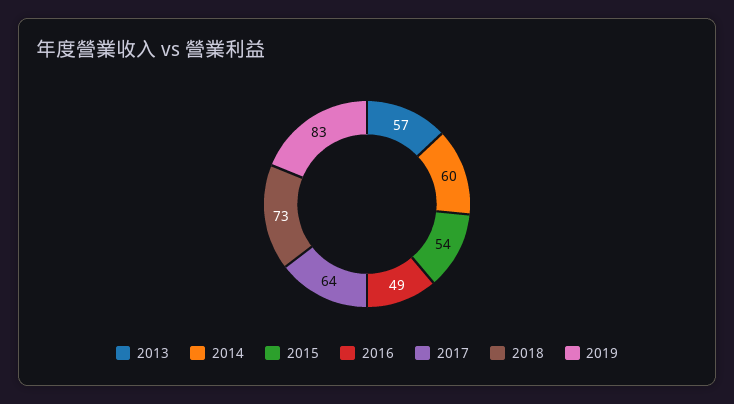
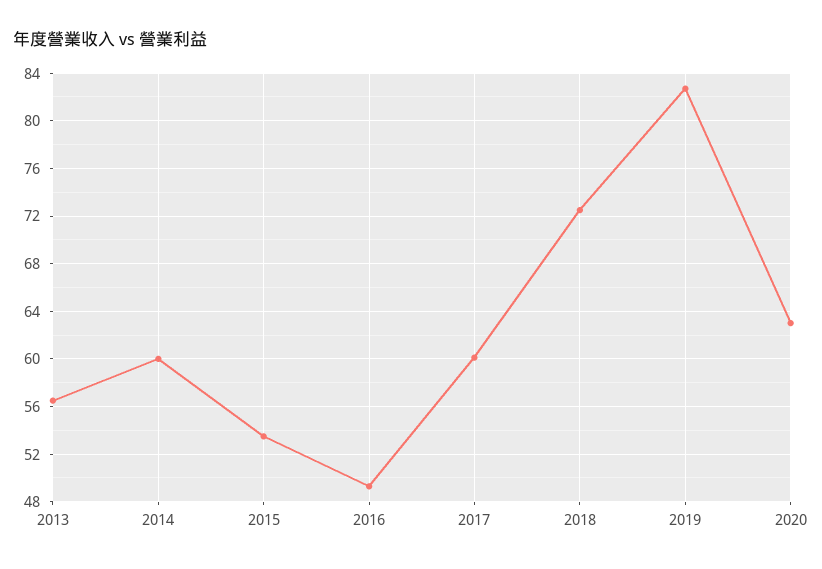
2017: 64 -> 60
2020: none -> 63

